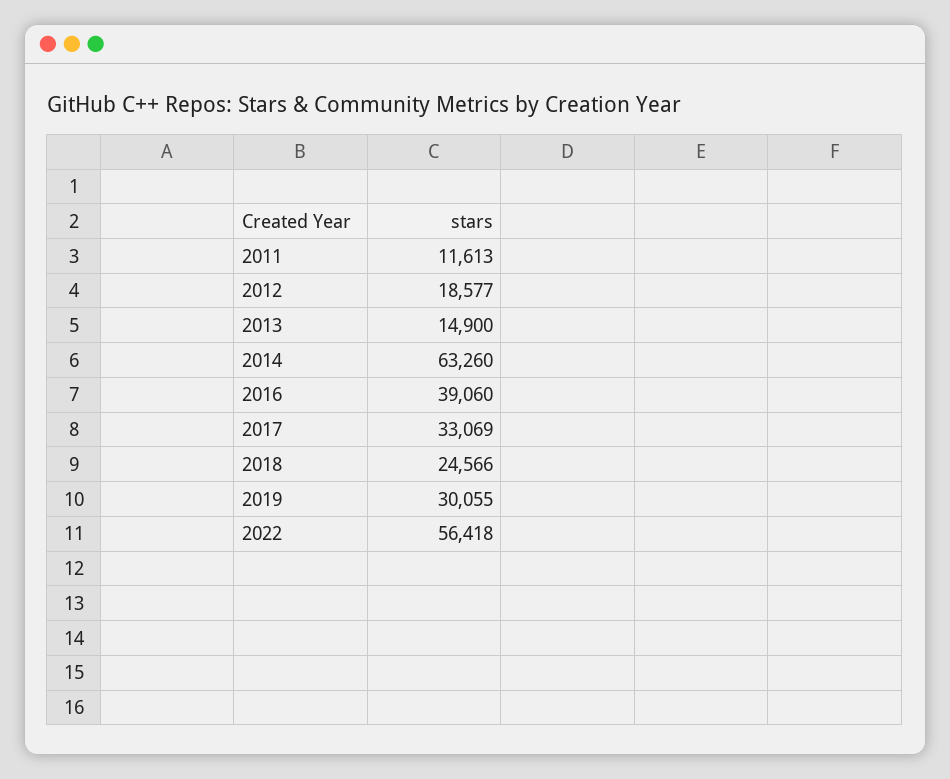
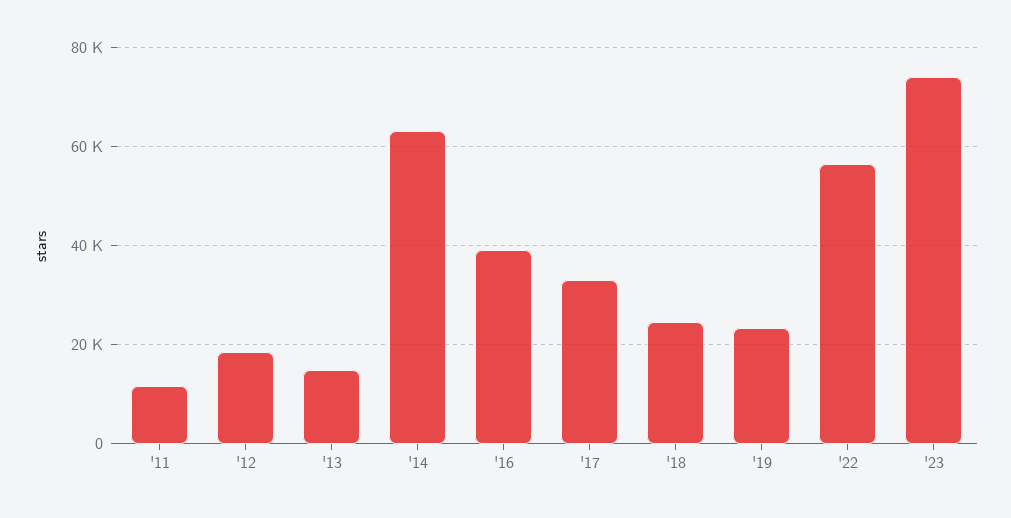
2019: 30055 -> 24000
'23: none -> 74000

